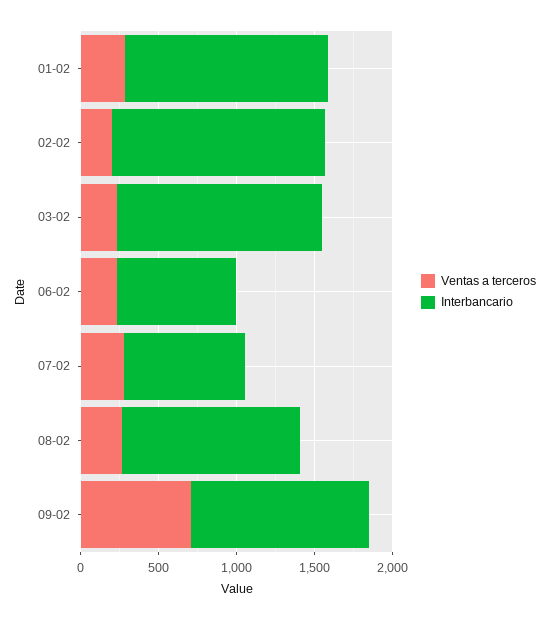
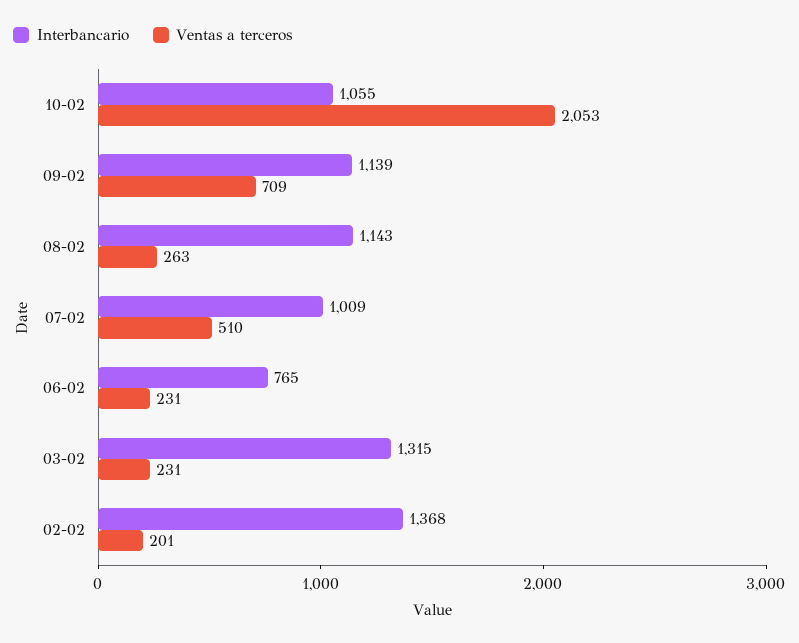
Ventas a terceros, 01-02: 300 -> none
Interbancario, 01-02: 1300 -> none
Ventas a terceros, 07-02: 300 -> 510
Interbancario, 07-02: 800 -> 1009
Interbancario, 10-02: none -> 1055
Ventas a terceros, 10-02: none -> 2053

